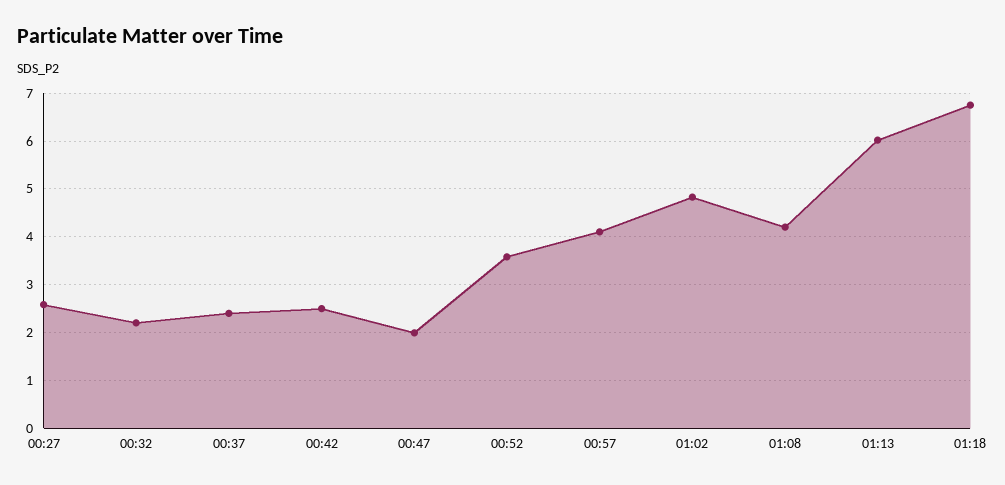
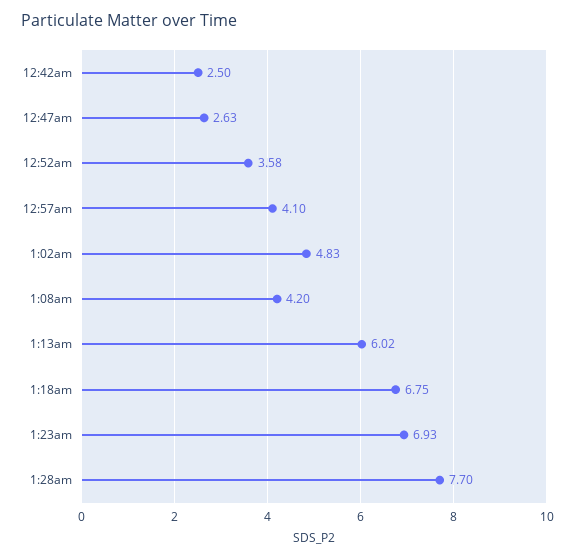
00:27: 2.6 -> none
00:32: 2.2 -> none
00:37: 2.4 -> none
00:47: 2 -> 2.63
1:23am: none -> 6.93
1:28am: none -> 7.7

